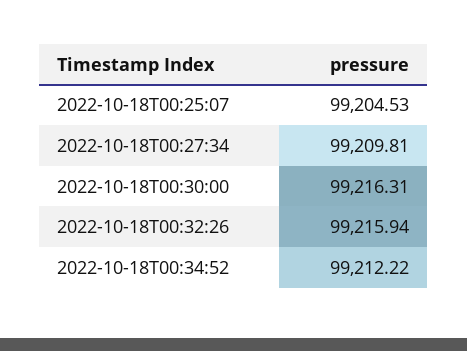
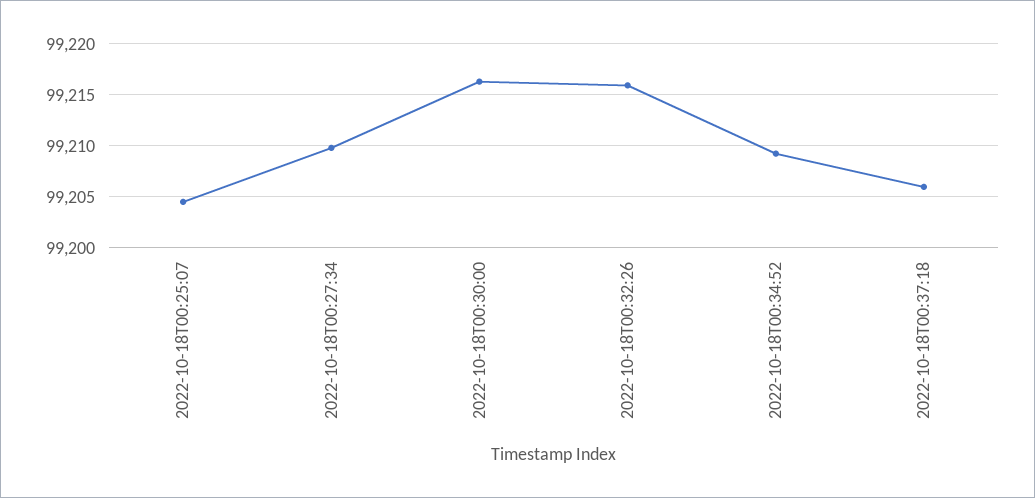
2022-10-18T00:34:52: 99212.22 -> 99209
2022-10-18T00:37:18: none -> 99206

